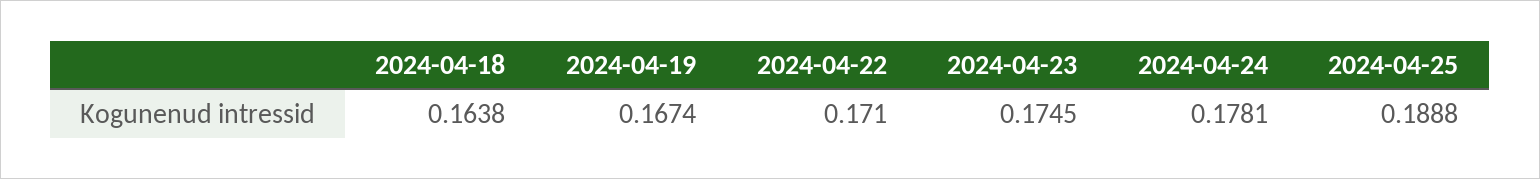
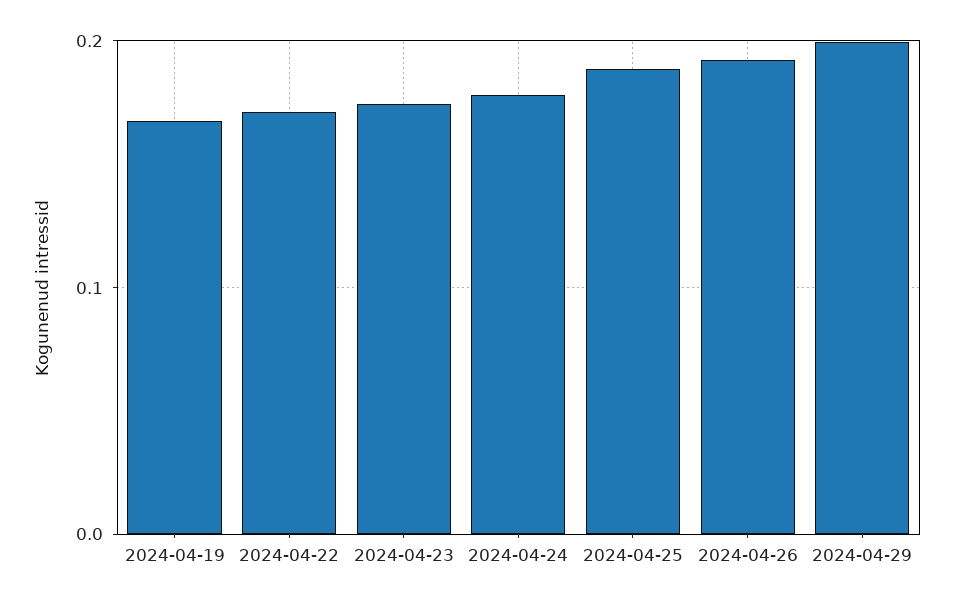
2024-04-18: 0.1638 -> none
2024-04-26: none -> 0.19
2024-04-29: none -> 0.2

